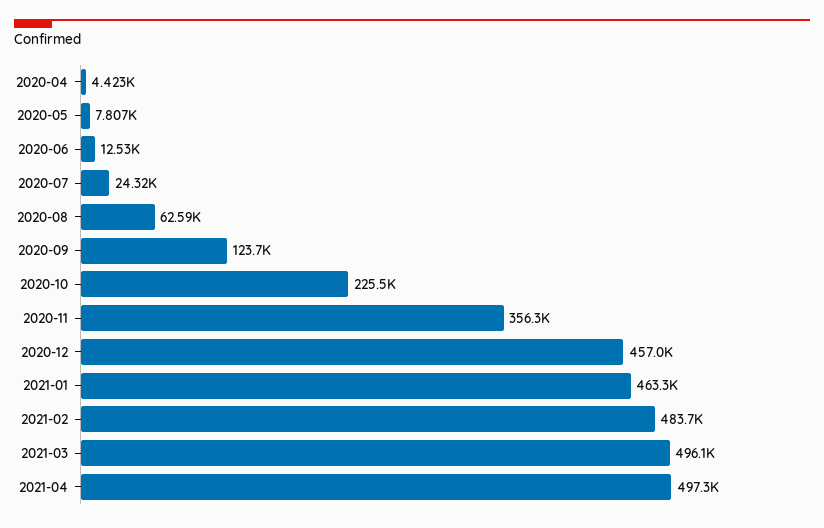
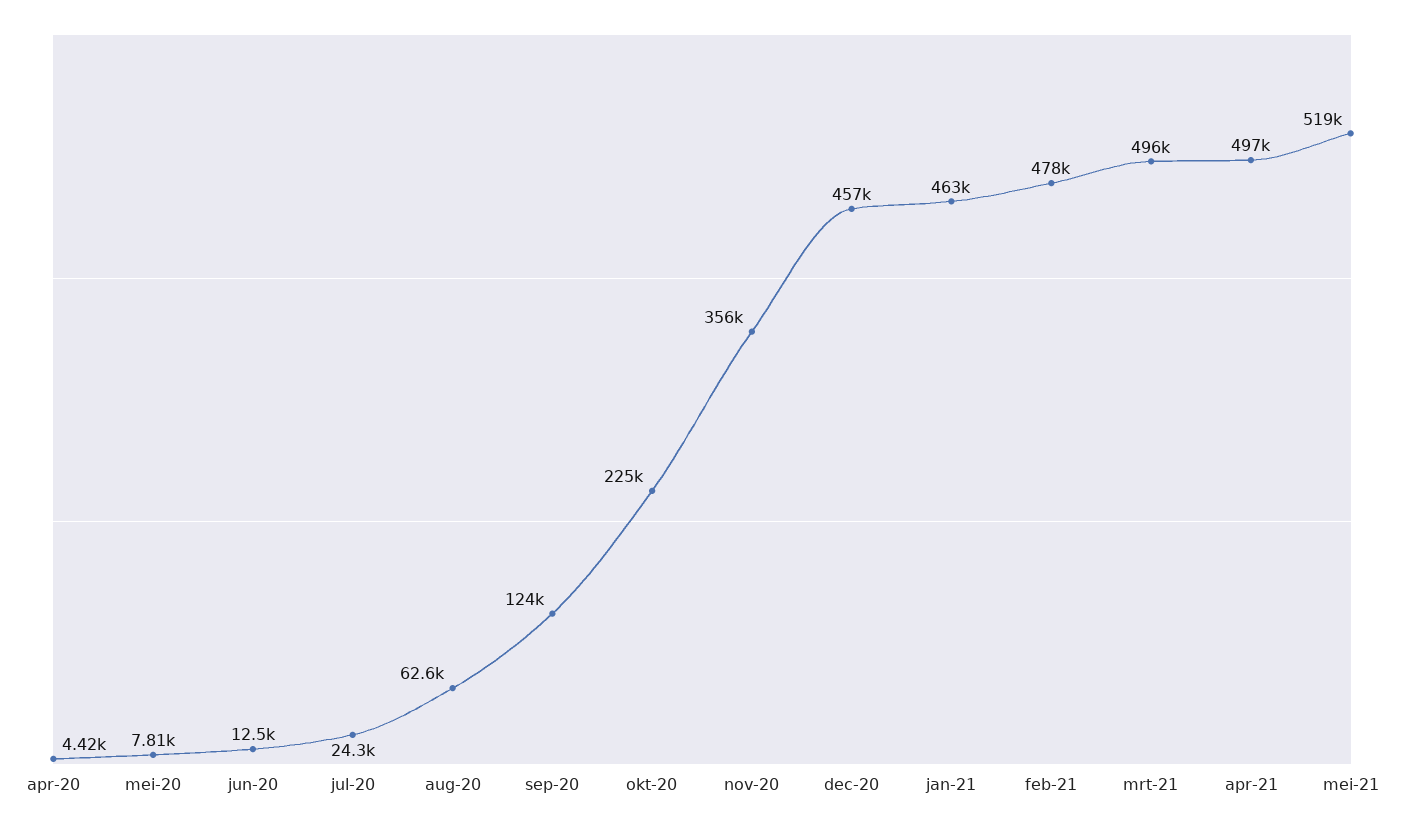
2021-02: 483700 -> 478000
mei-21: none -> 519000

